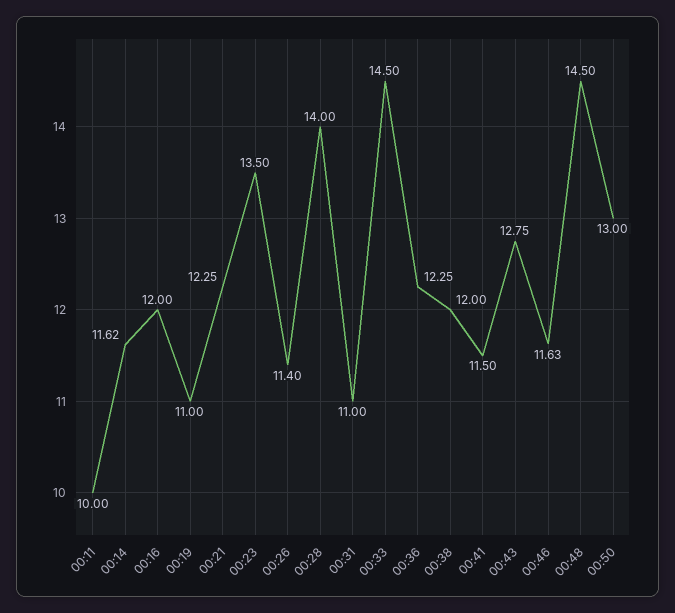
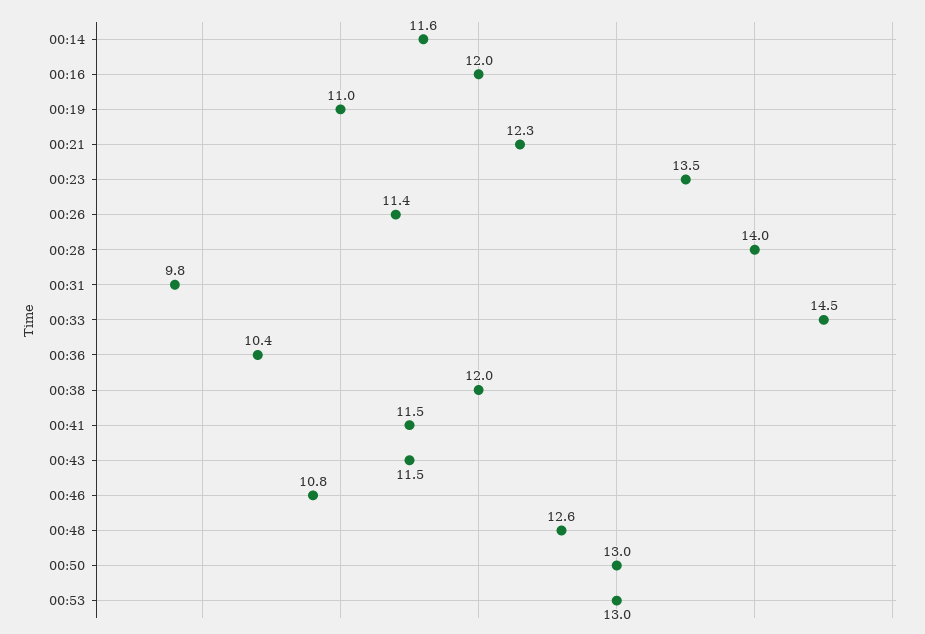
00:11: 10 -> none
00:31: 11 -> 9.8
00:36: 12.25 -> 10.4
00:43: 12.75 -> 11.5
00:46: 11.63 -> 10.8
00:48: 14.5 -> 12.6
00:53: none -> 13

